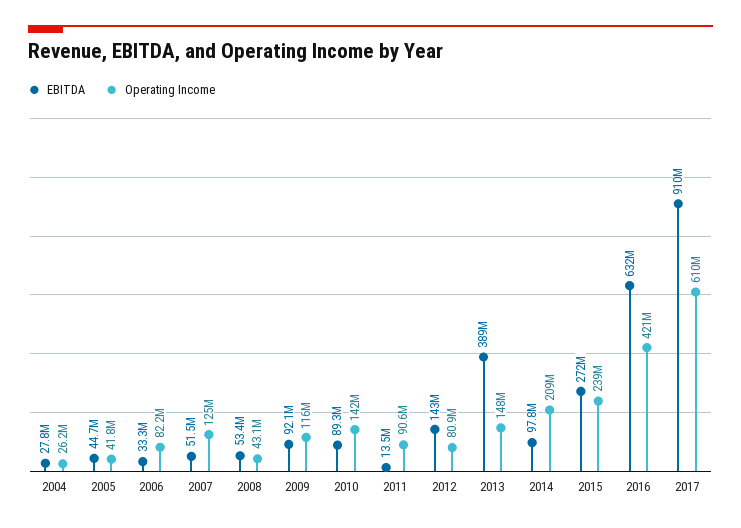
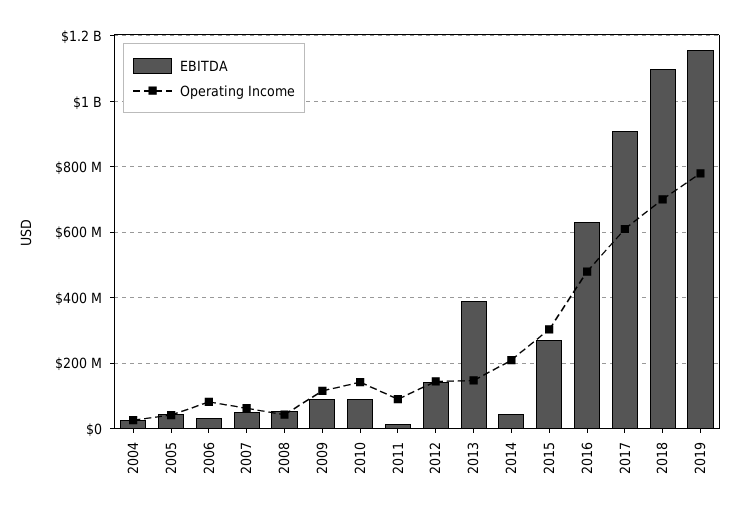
Operating Income, 2007: 125000000 -> 60000000
Operating Income, 2012: 80900000 -> 140000000
EBITDA, 2014: 97800000 -> 40000000
Operating Income, 2015: 239000000 -> 300000000
Operating Income, 2016: 421000000 -> 480000000
EBITDA, 2018: none -> 1100000000
Operating Income, 2018: none -> 700000000
EBITDA, 2019: none -> 1160000000
Operating Income, 2019: none -> 780000000

